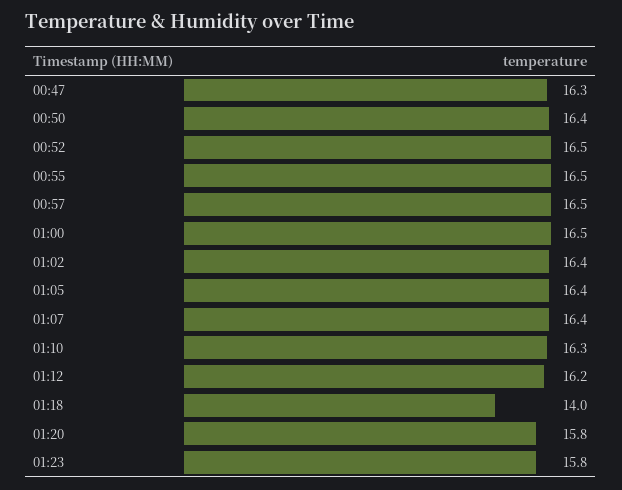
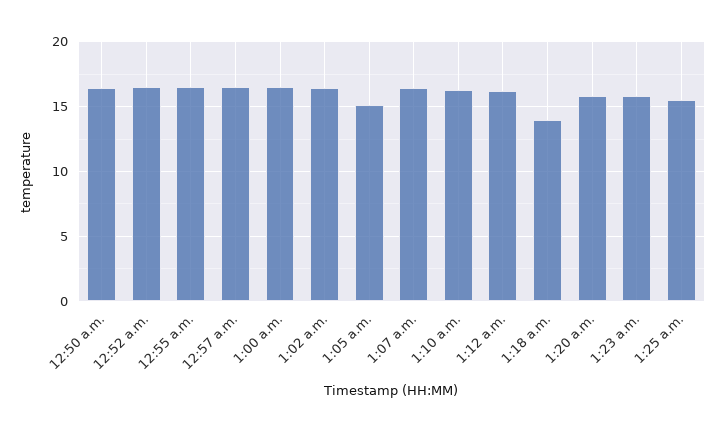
00:47: 16.3 -> none
01:05: 16.4 -> 15
1:25 a.m.: none -> 15.5

